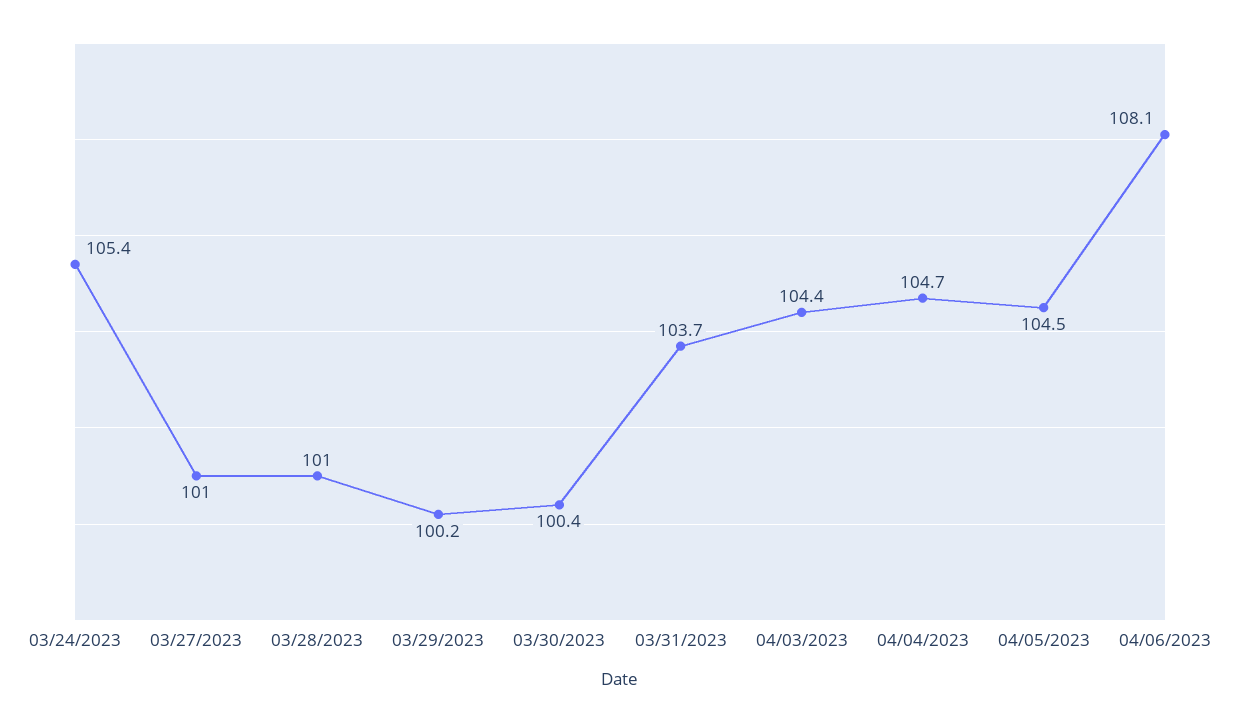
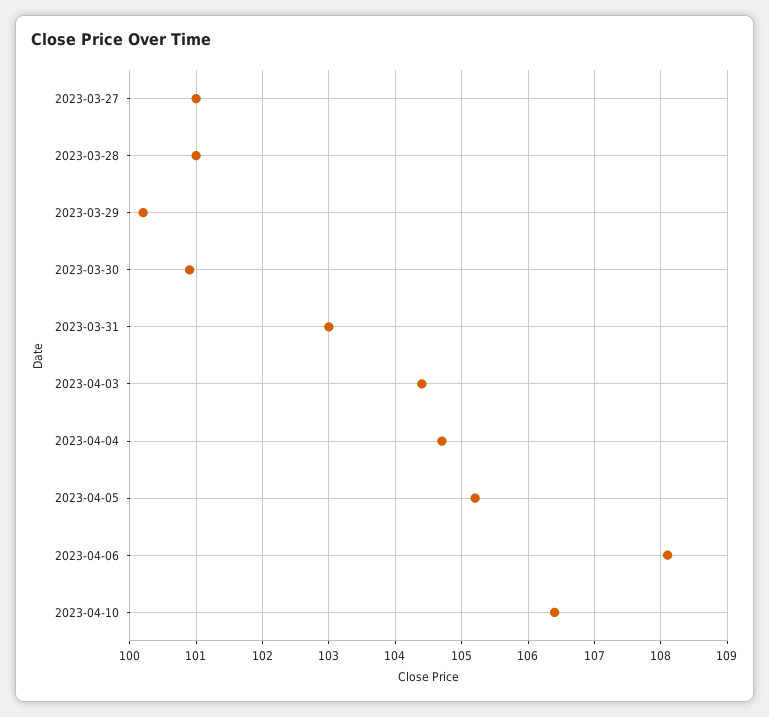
03/24/2023: 105.4 -> none
03/30/2023: 100.4 -> 100.9
03/31/2023: 103.7 -> 103
04/05/2023: 104.5 -> 105.2
2023-04-10: none -> 106.4

